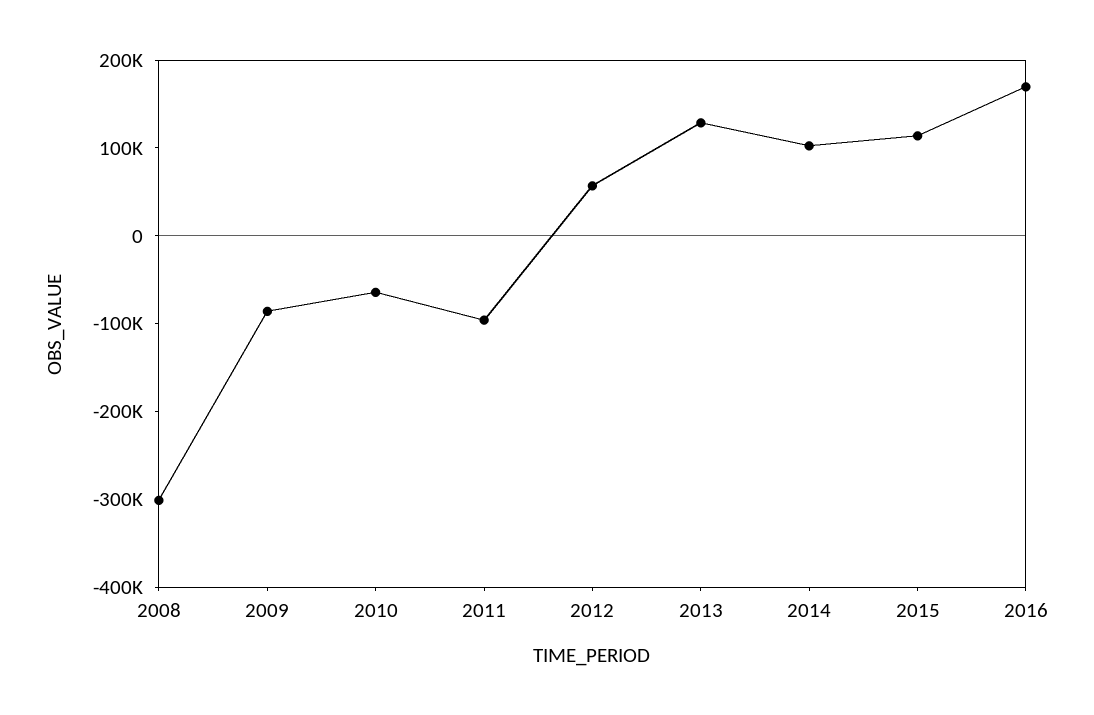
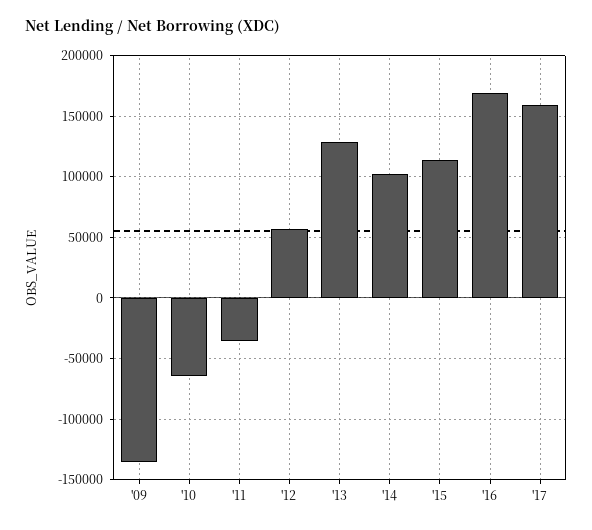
2008: -300000 -> none
2009: -80000 -> -135000
2011: -100000 -> -35000
'17: none -> 160000

